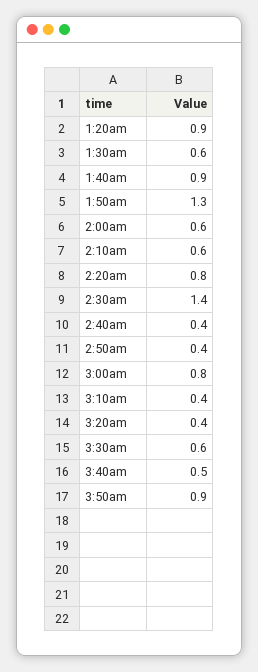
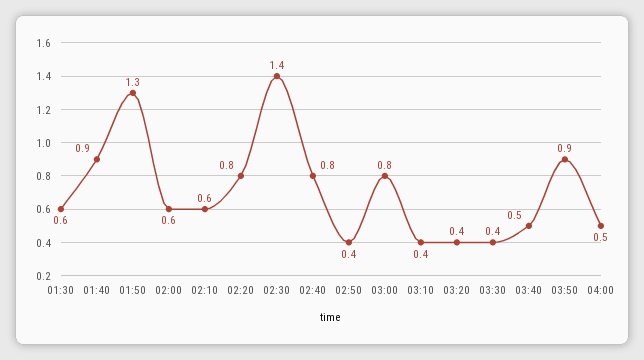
1:20am: 0.9 -> none
2:40am: 0.4 -> 0.8
3:30am: 0.6 -> 0.4
04:00: none -> 0.5

